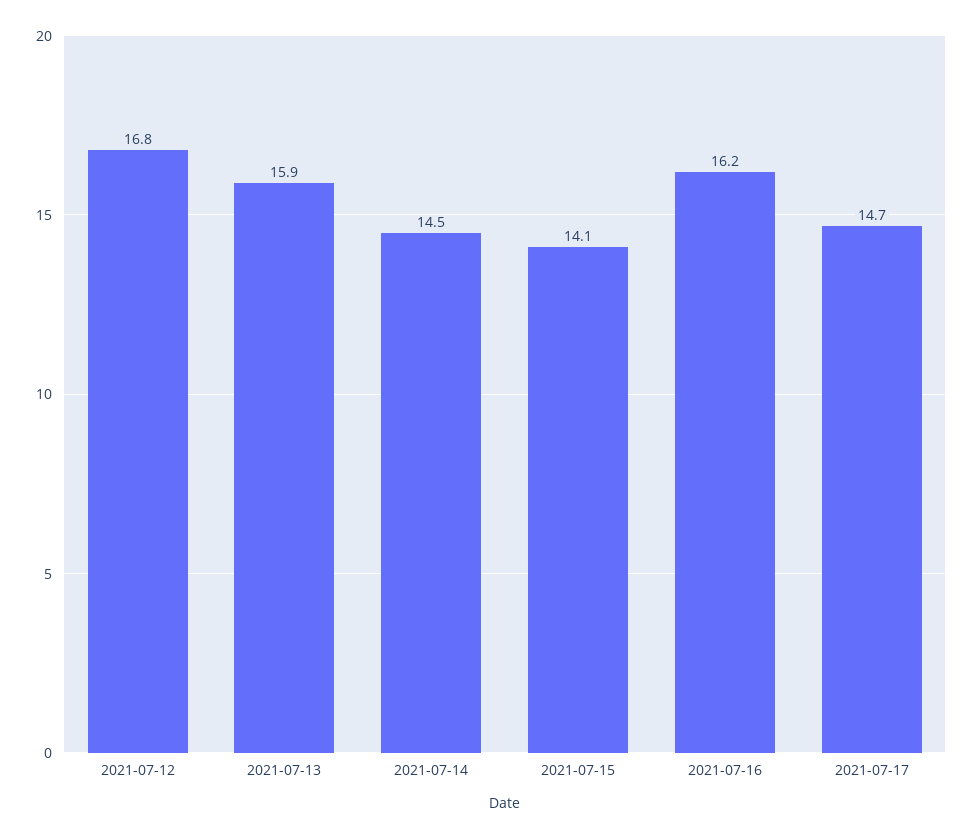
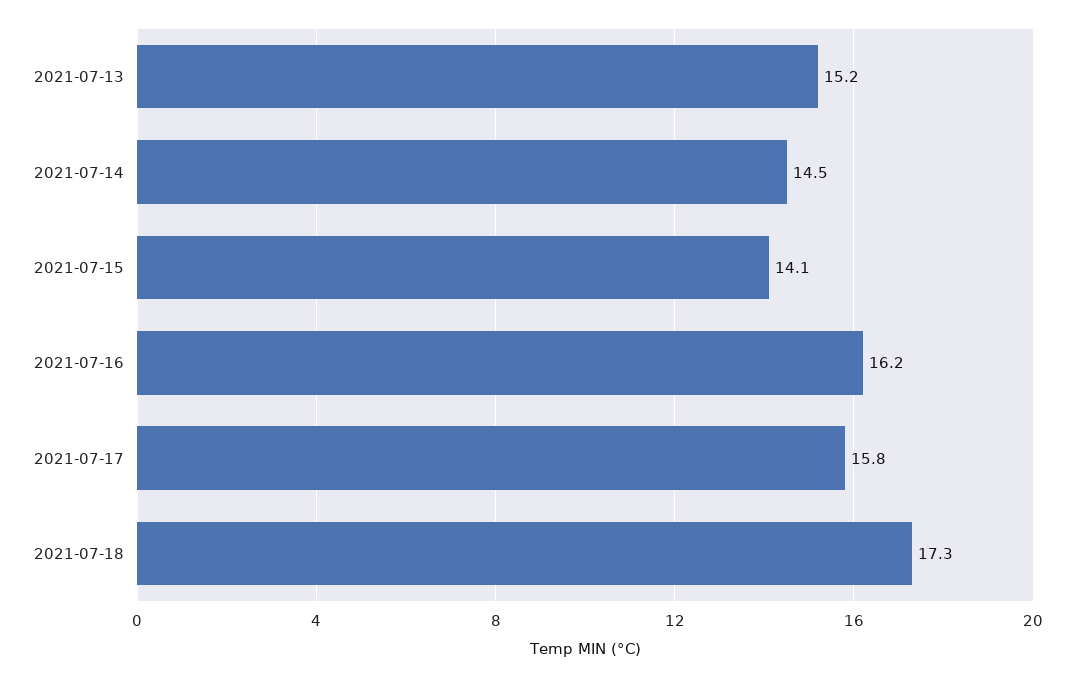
2021-07-12: 16.8 -> none
2021-07-13: 15.9 -> 15.2
2021-07-17: 14.7 -> 15.8
2021-07-18: none -> 17.3

